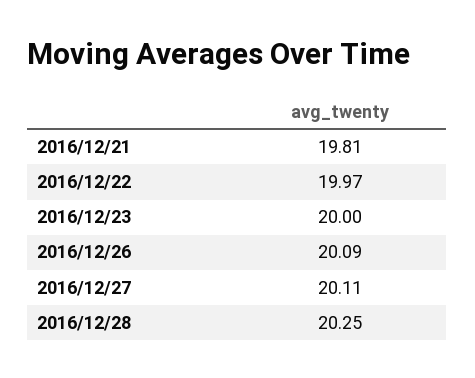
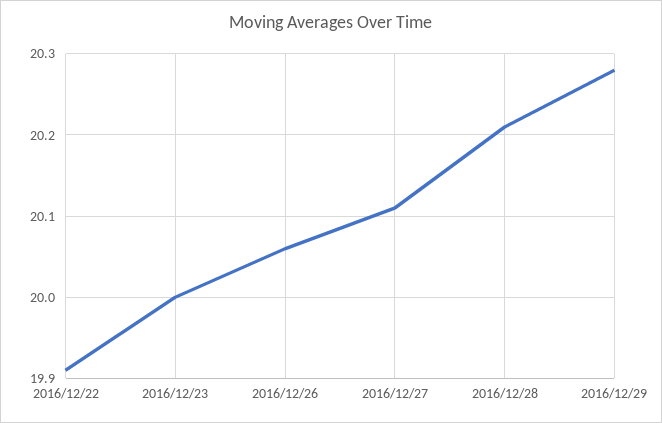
2016/12/21: 19.81 -> none
2016/12/22: 19.97 -> 19.91
2016/12/26: 20.09 -> 20.06
2016/12/28: 20.25 -> 20.21
2016/12/29: none -> 20.28

